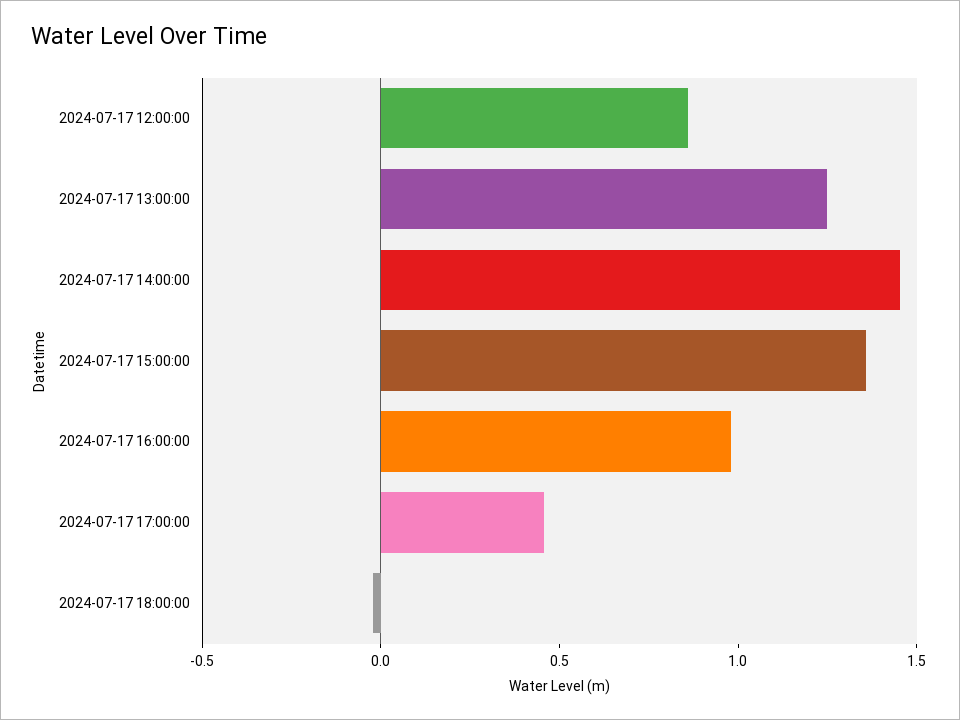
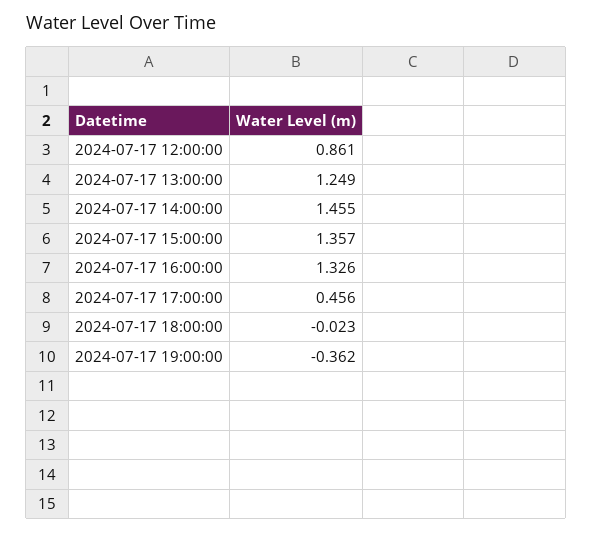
2024-07-17 16:00:00: 1 -> 1.326
2024-07-17 19:00:00: none -> -0.362

